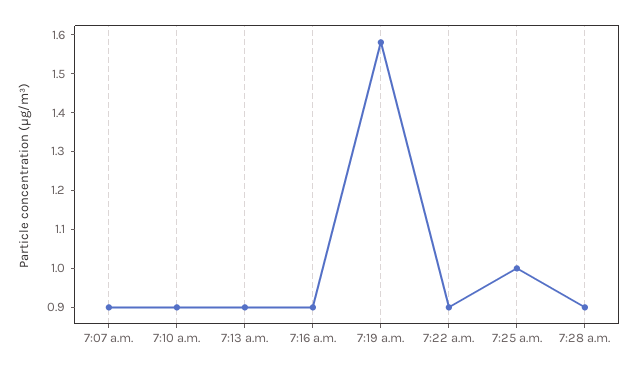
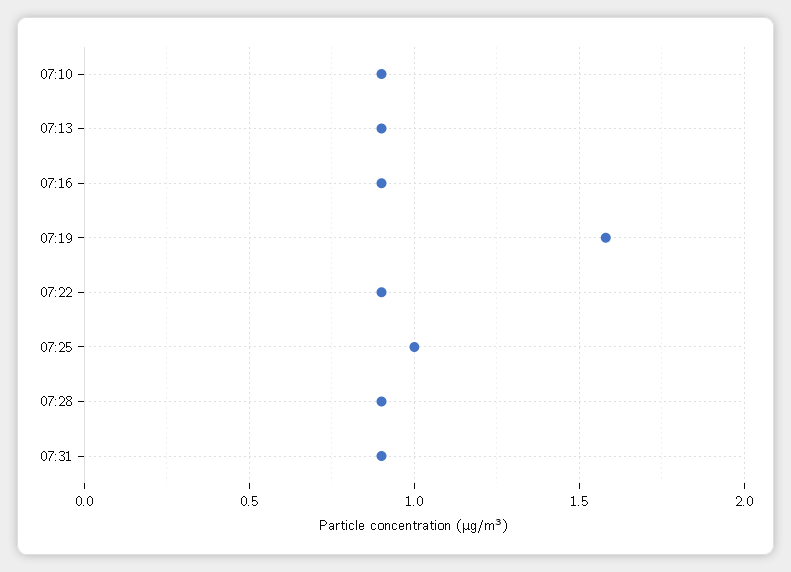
7:07 a.m.: 0.9 -> none
07:31: none -> 0.9

